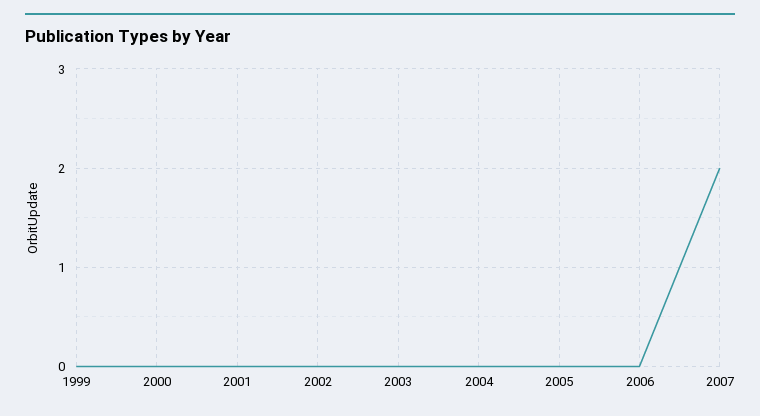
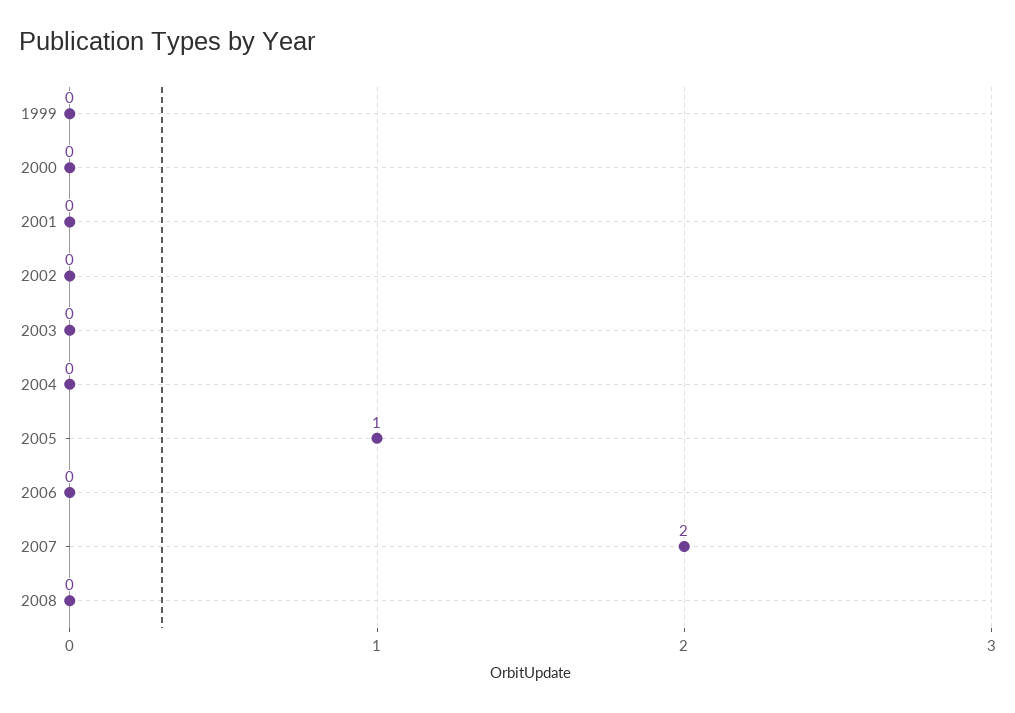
2005: 0 -> 1
2008: none -> 0

